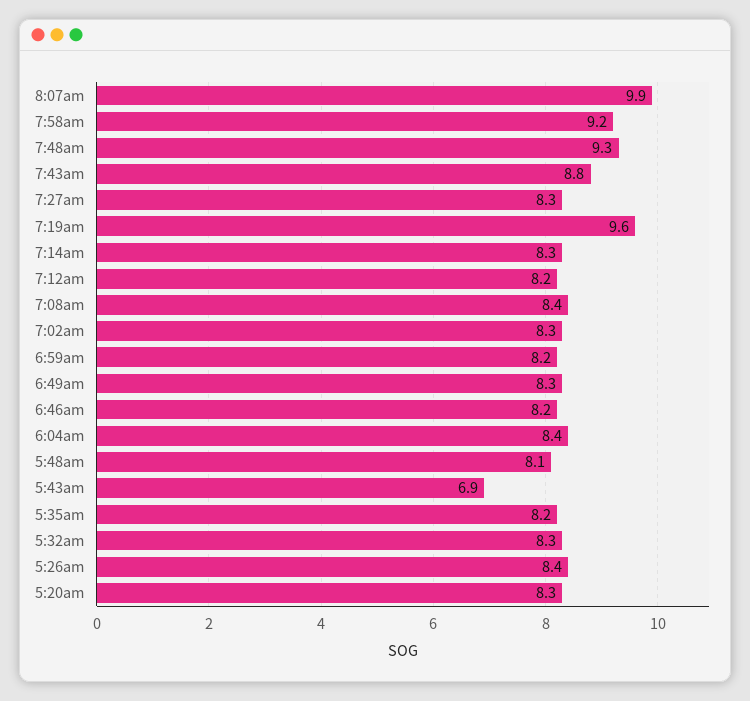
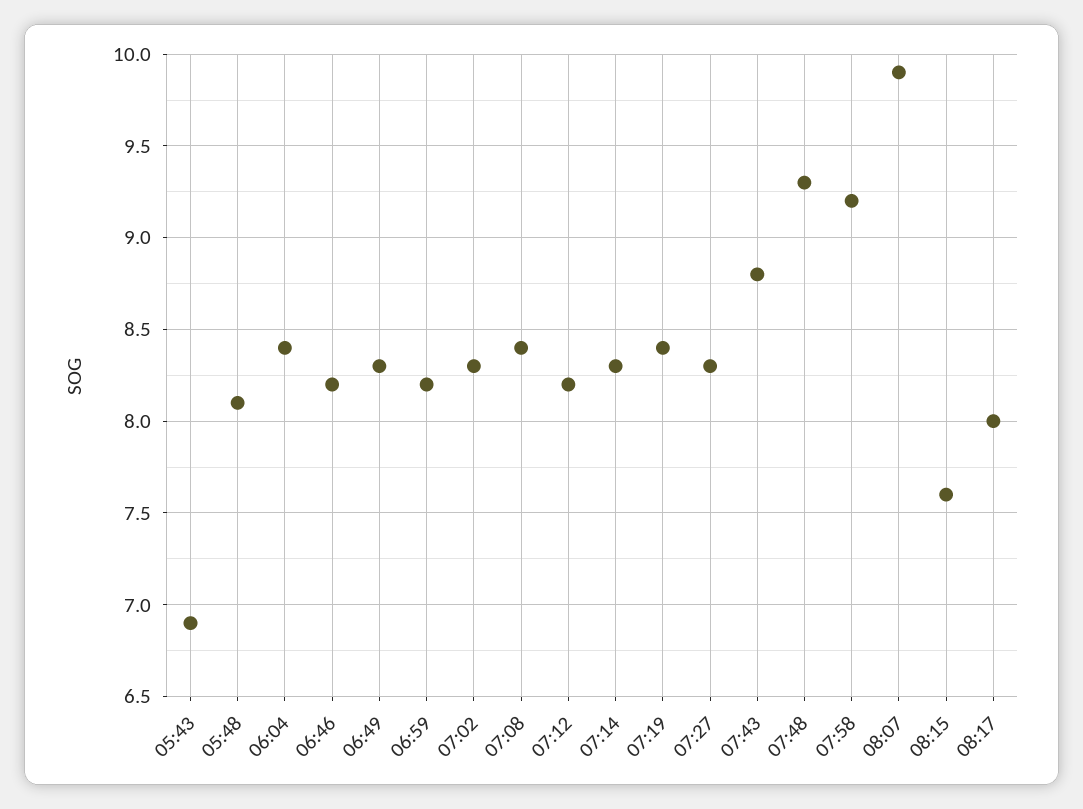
7:19am: 9.6 -> 8.4
5:35am: 8.2 -> none
5:32am: 8.3 -> none
5:26am: 8.4 -> none
5:20am: 8.3 -> none
08:15: none -> 7.6
08:17: none -> 8

